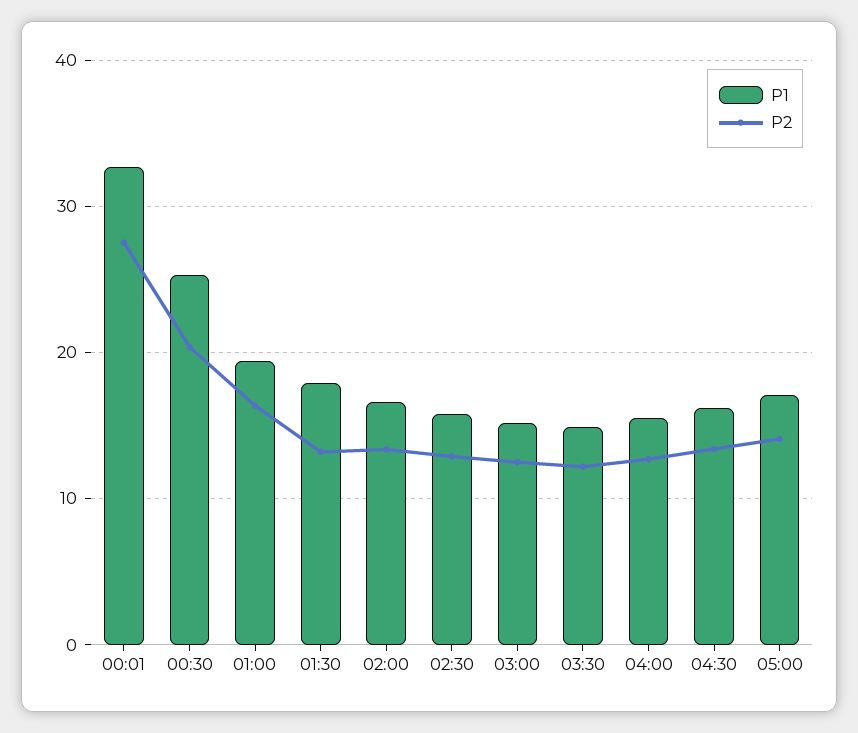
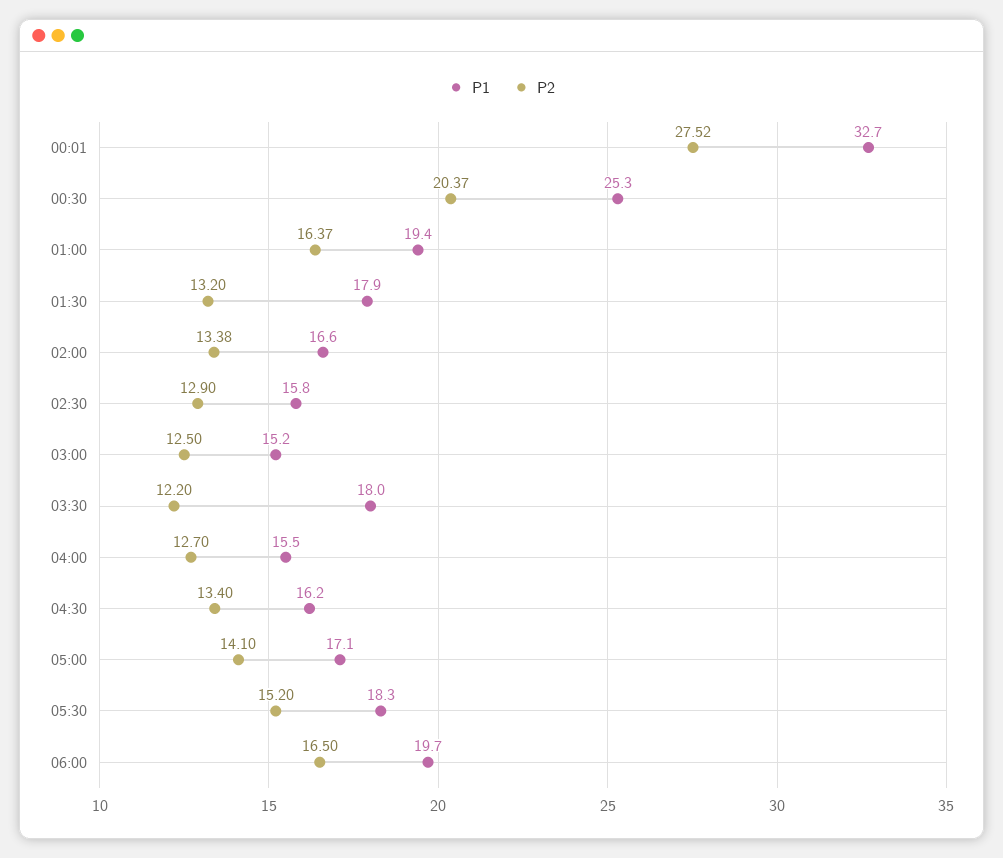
P1, 03:30: 15 -> 18
P1, 05:30: none -> 18.3
P2, 05:30: none -> 15.2
P1, 06:00: none -> 19.7
P2, 06:00: none -> 16.5

